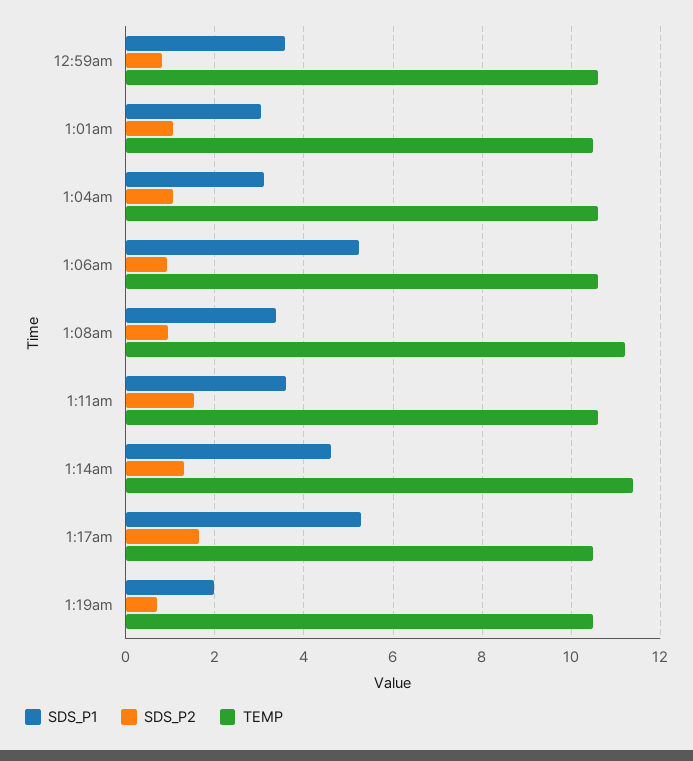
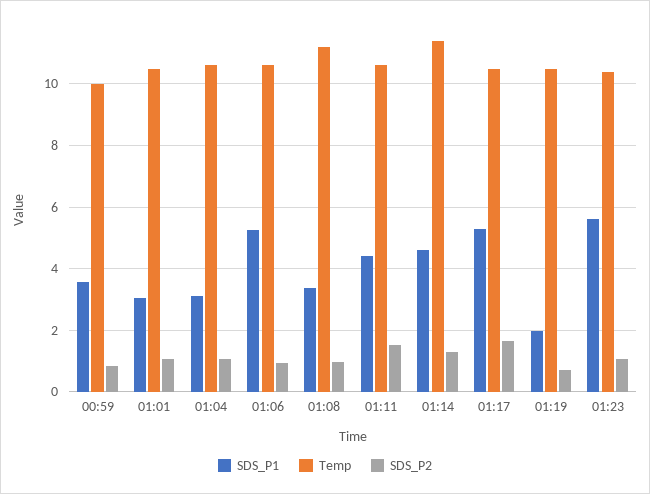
TEMP, 12:59am: 10.6 -> 10
SDS_P1, 1:11am: 3.6 -> 4.4
SDS_P1, 01:23: none -> 5.6
TEMP, 01:23: none -> 10.4
SDS_P2, 01:23: none -> 1

